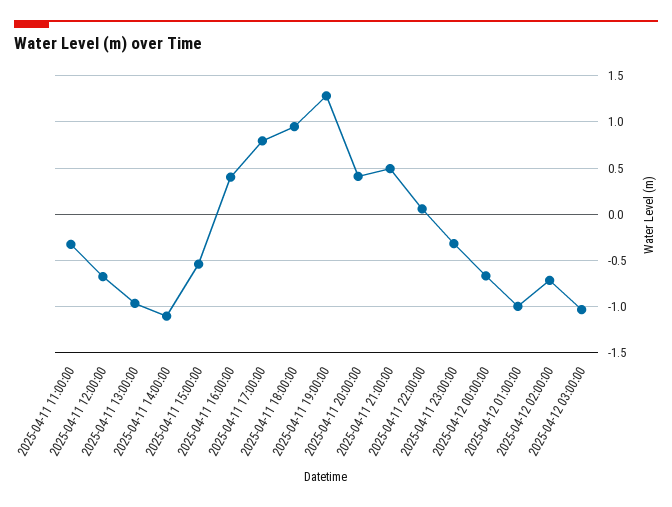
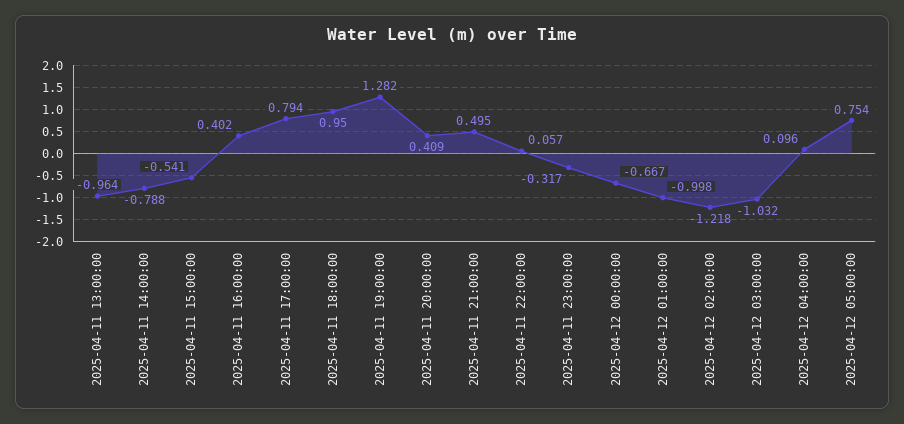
2025-04-11 11:00:00: -0.3 -> none
2025-04-11 12:00:00: -0.7 -> none
2025-04-11 14:00:00: -1.1 -> -0.788
2025-04-12 02:00:00: -0.7 -> -1.218
2025-04-12 04:00:00: none -> 0.096
2025-04-12 05:00:00: none -> 0.754

